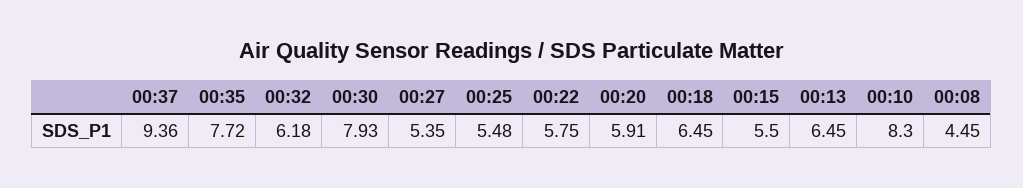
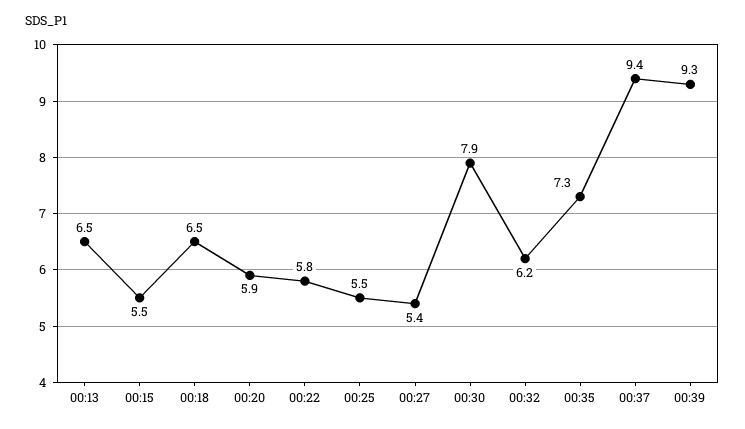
00:35: 7.72 -> 7.3
00:10: 8.3 -> none
00:08: 4.45 -> none
00:39: none -> 9.3

